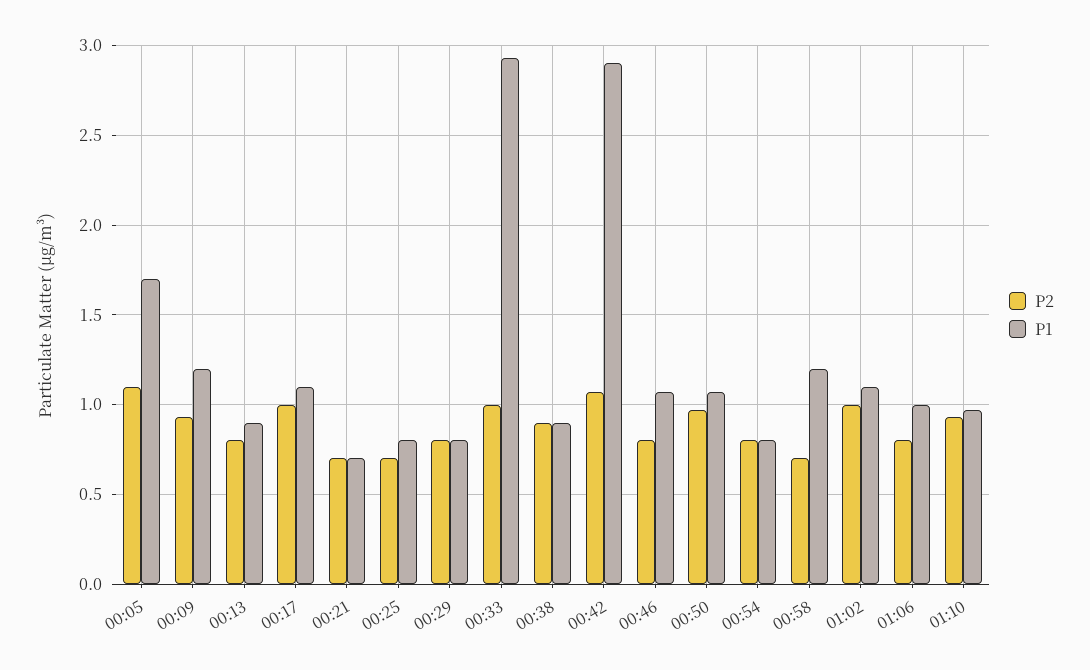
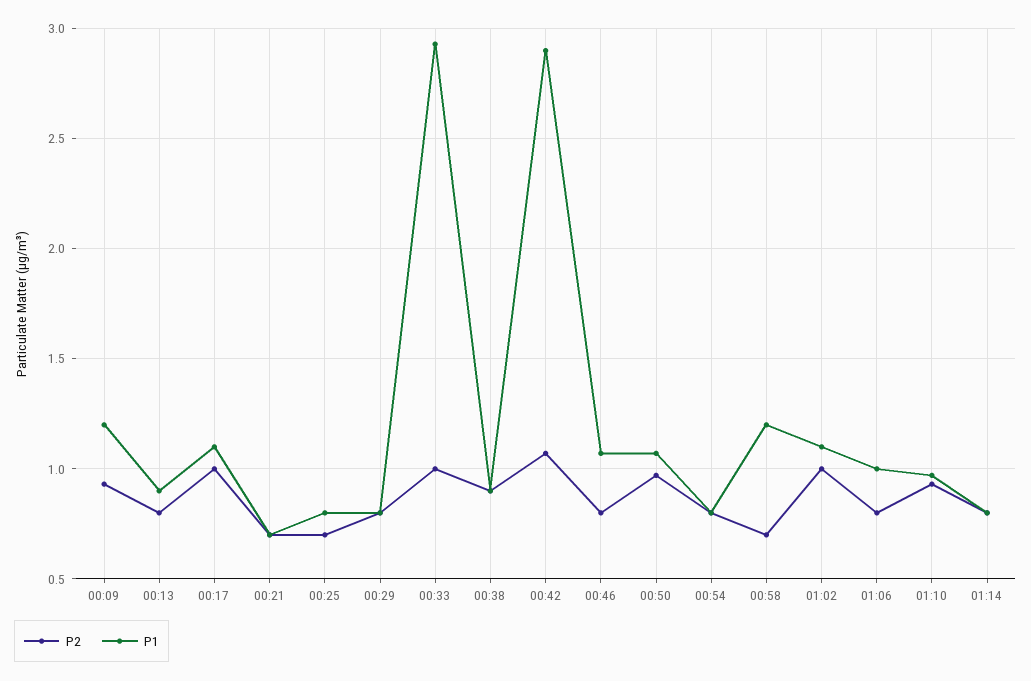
P2, 00:05: 1.1 -> none
P1, 00:05: 1.7 -> none
P2, 01:14: none -> 0.8
P1, 01:14: none -> 0.8

